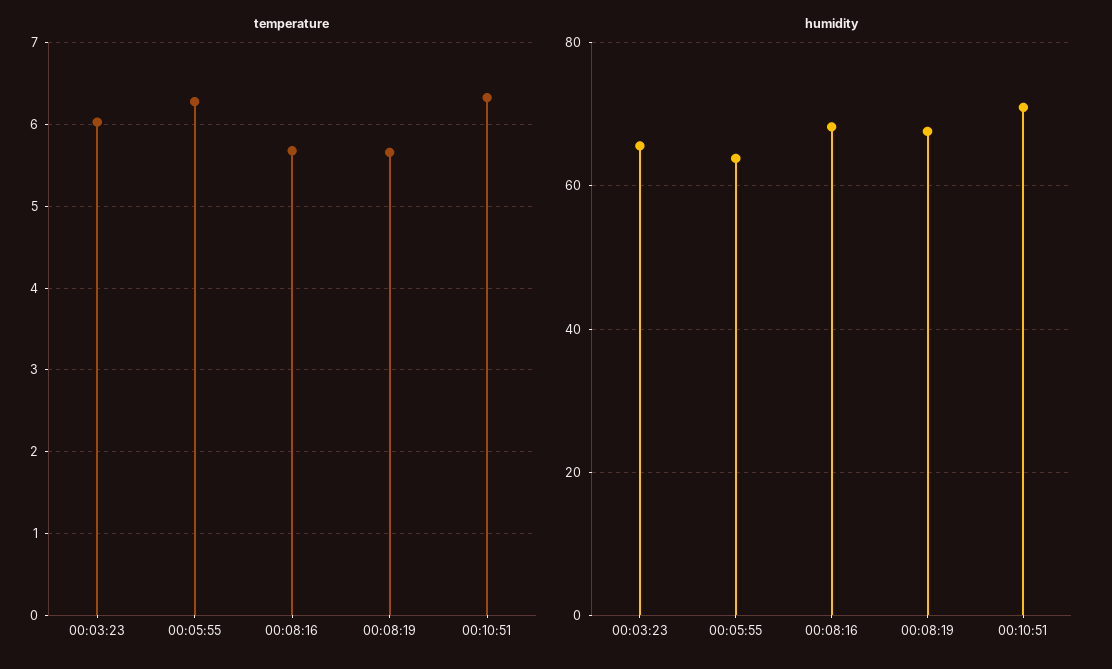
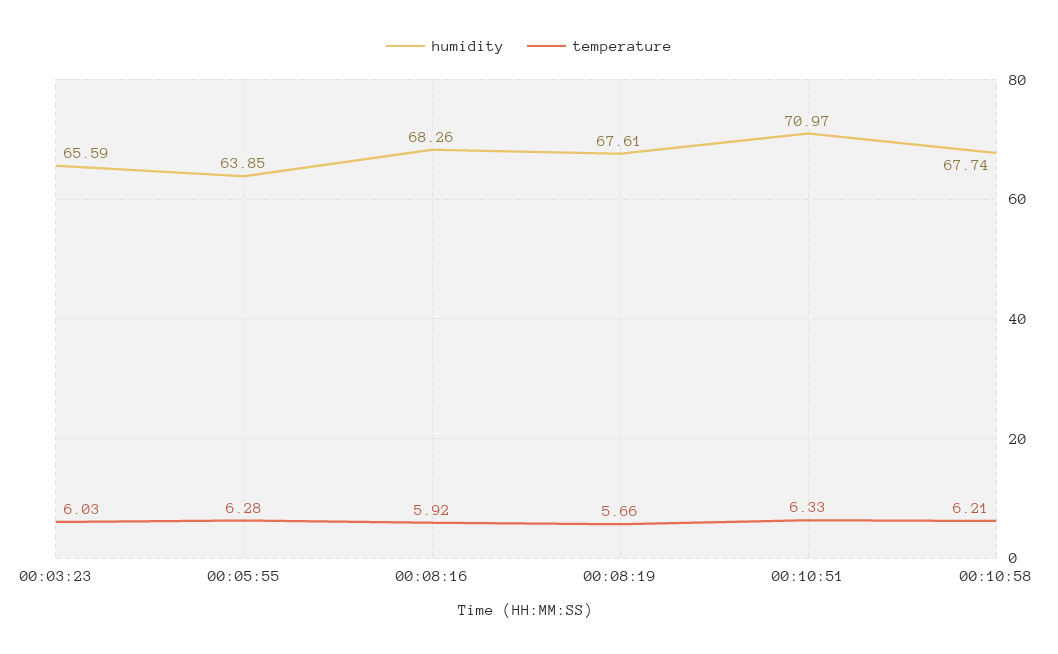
temperature, 00:08:16: 5.7 -> 5.92
humidity, 00:10:58: none -> 67.74
temperature, 00:10:58: none -> 6.21

